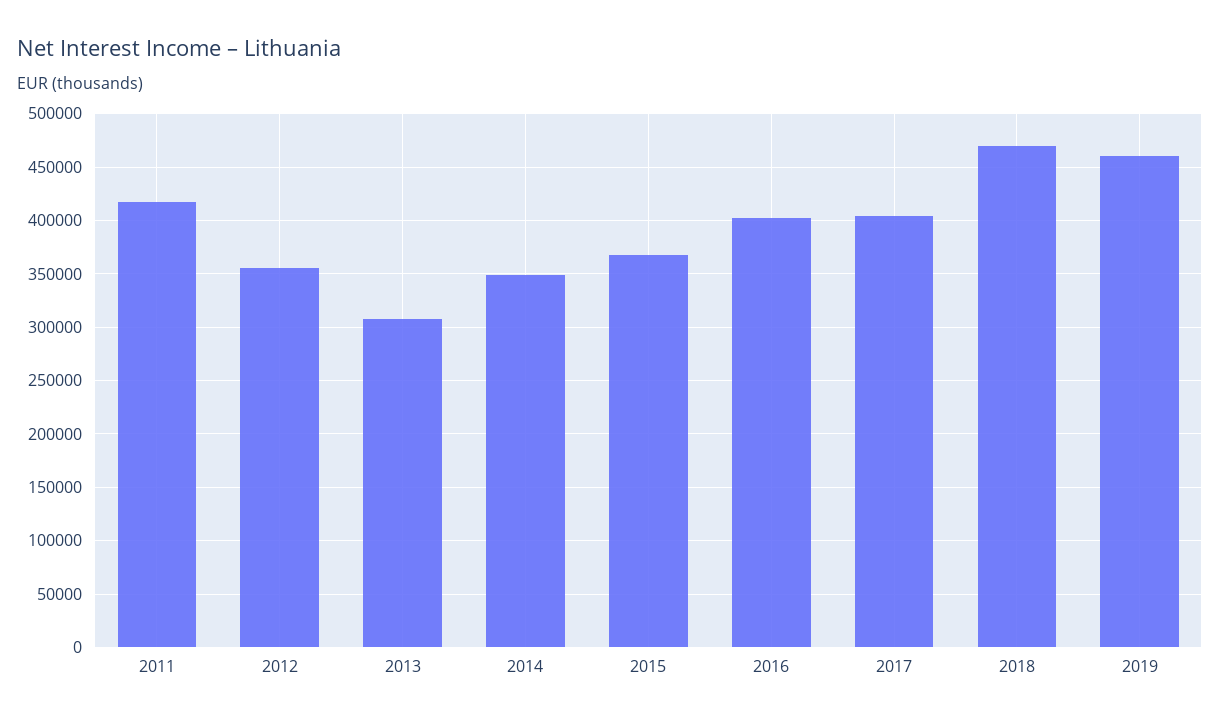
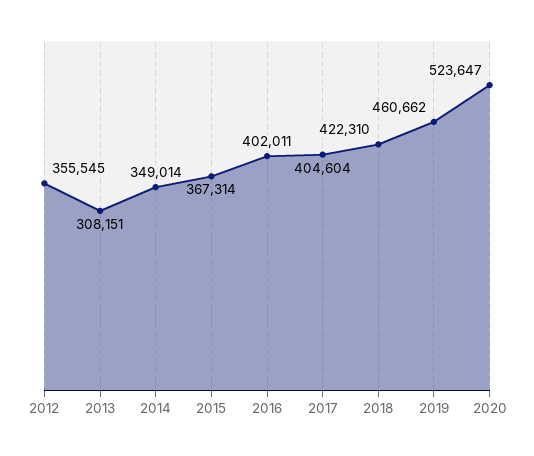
2011: 420000 -> none
2018: 470000 -> 422310
2020: none -> 523647

